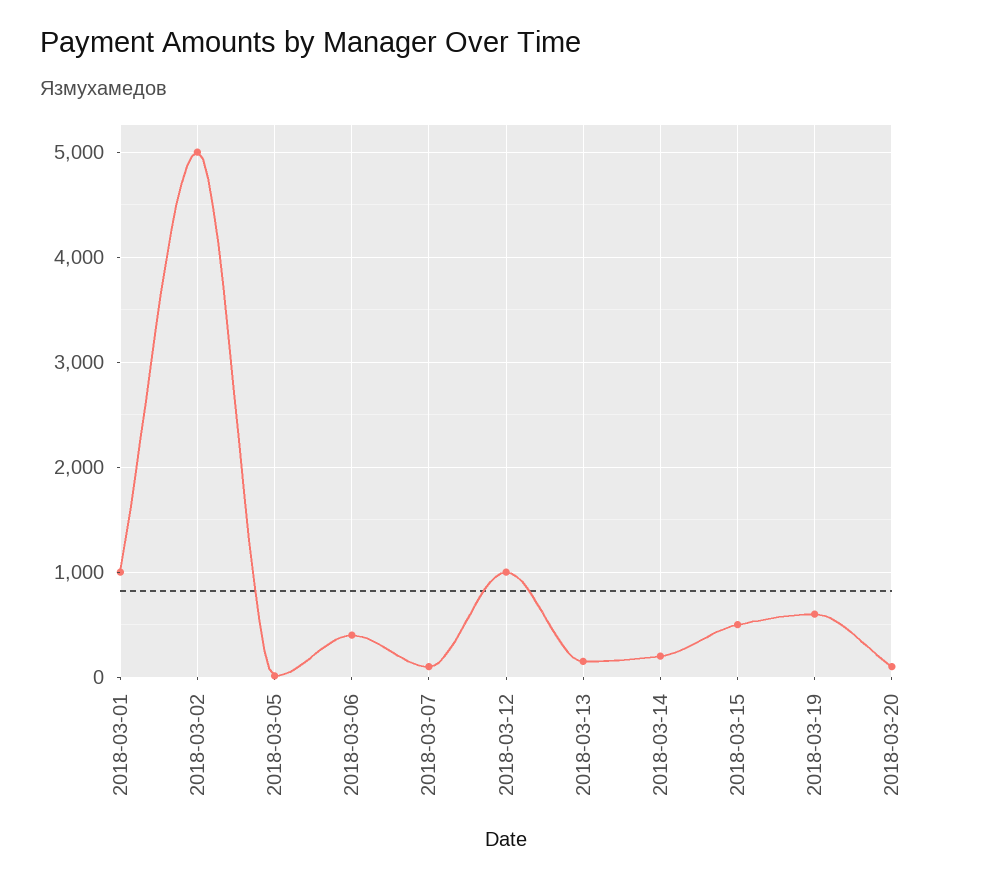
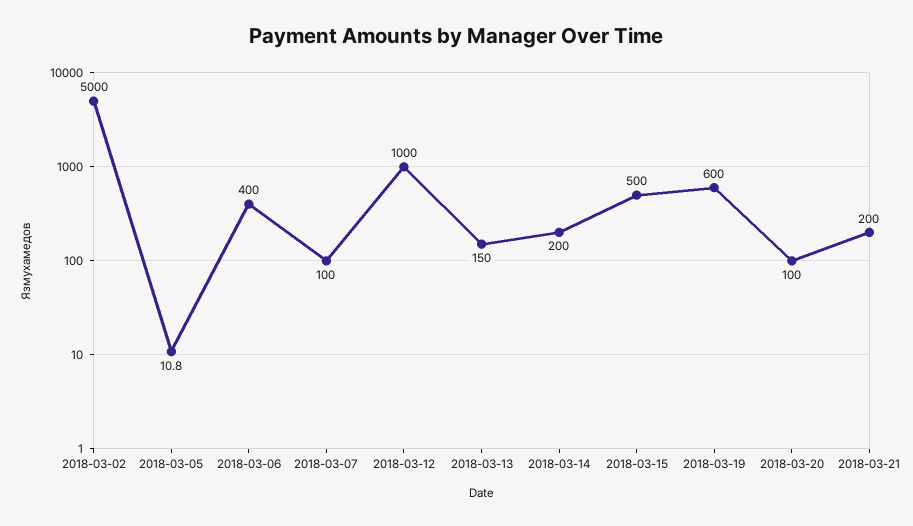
2018-03-01: 1000 -> none
2018-03-21: none -> 200

